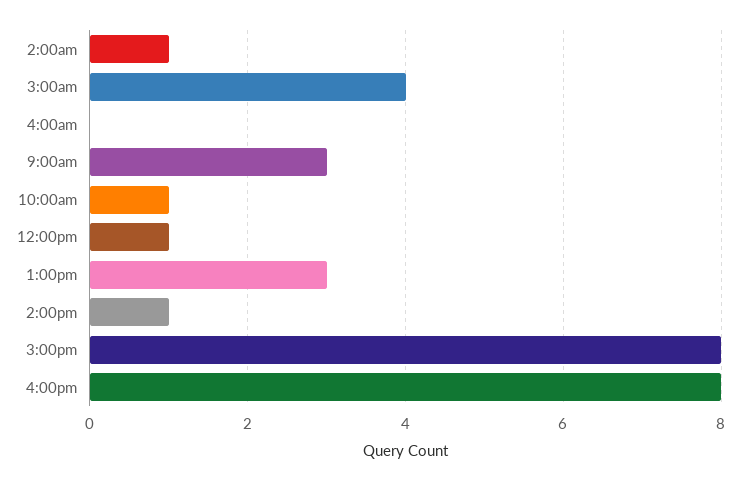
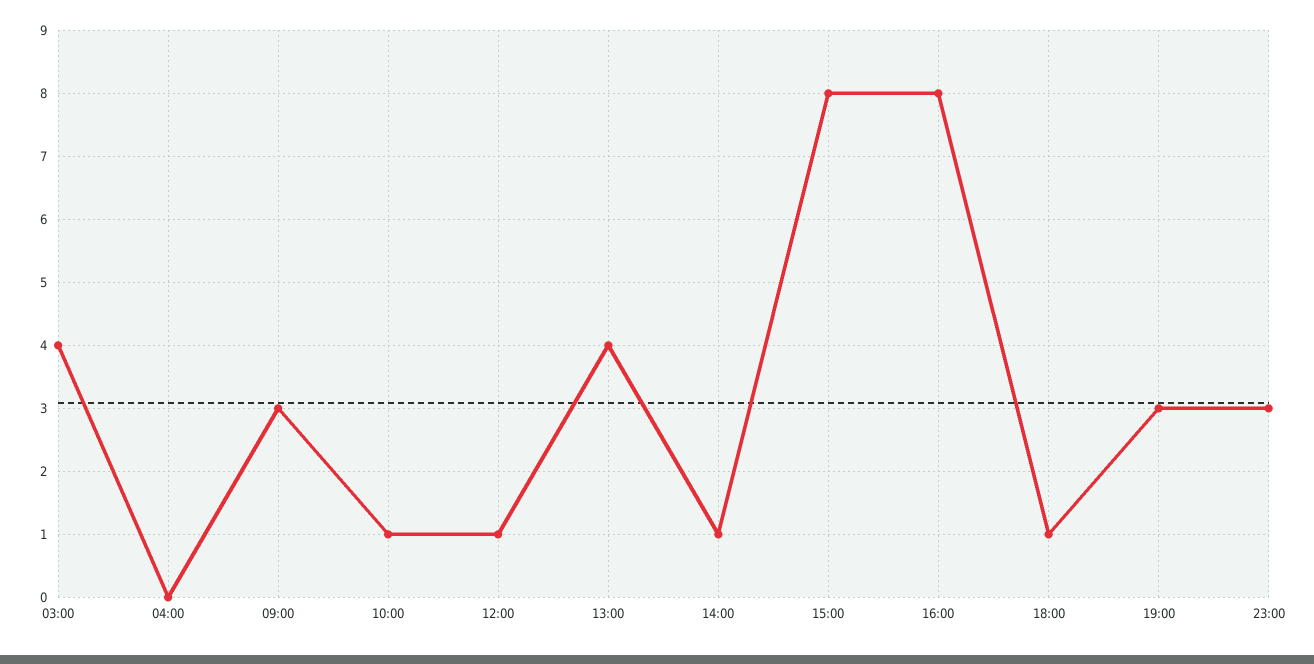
2:00am: 1 -> none
1:00pm: 3 -> 4
18:00: none -> 1
19:00: none -> 3
23:00: none -> 3

